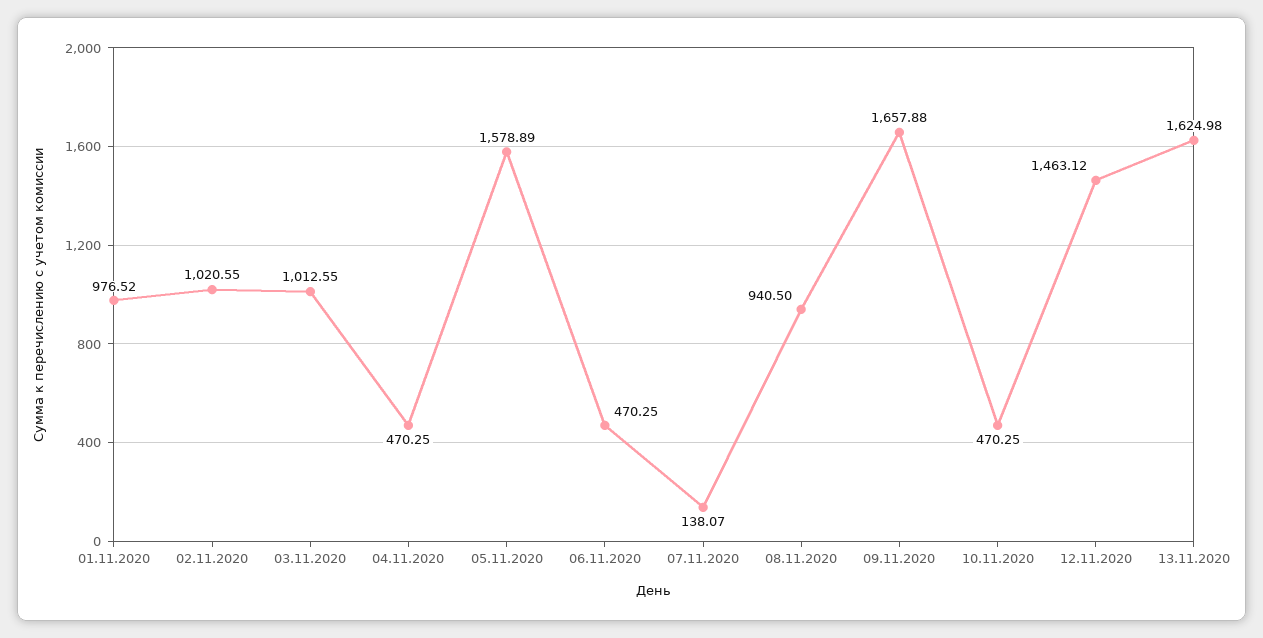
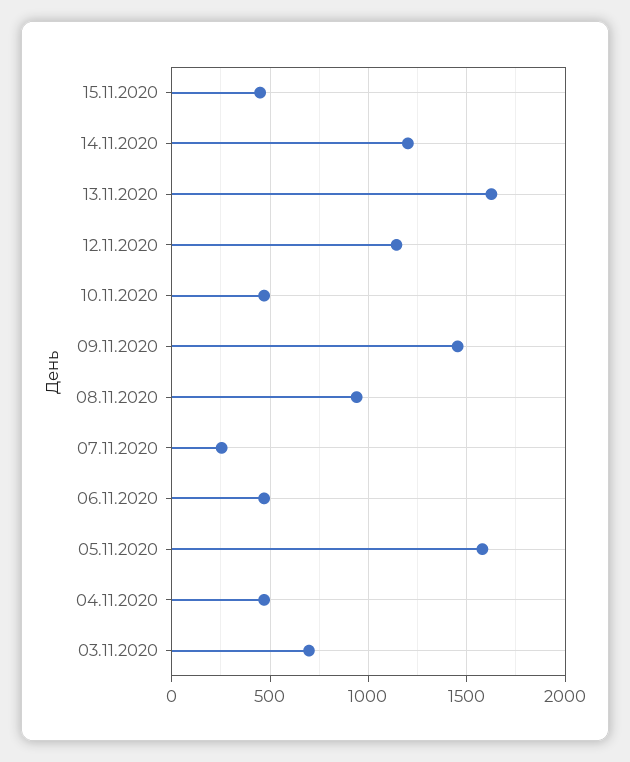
01.11.2020: 976.52 -> none
02.11.2020: 1020.55 -> none
03.11.2020: 1012.55 -> 700
07.11.2020: 138.07 -> 250
09.11.2020: 1657.88 -> 1450
12.11.2020: 1463.12 -> 1150
15.11.2020: none -> 450
14.11.2020: none -> 1200

